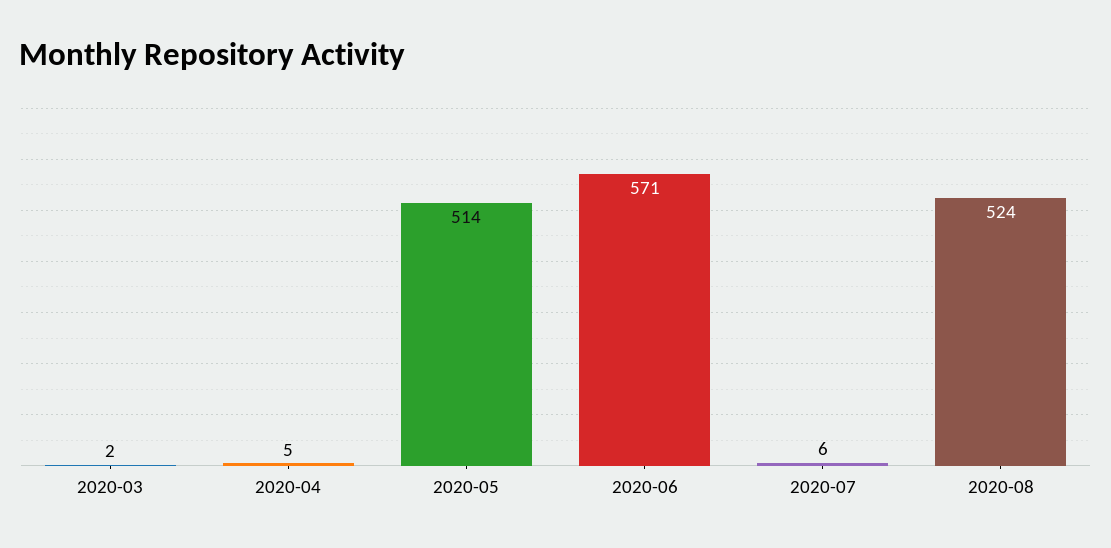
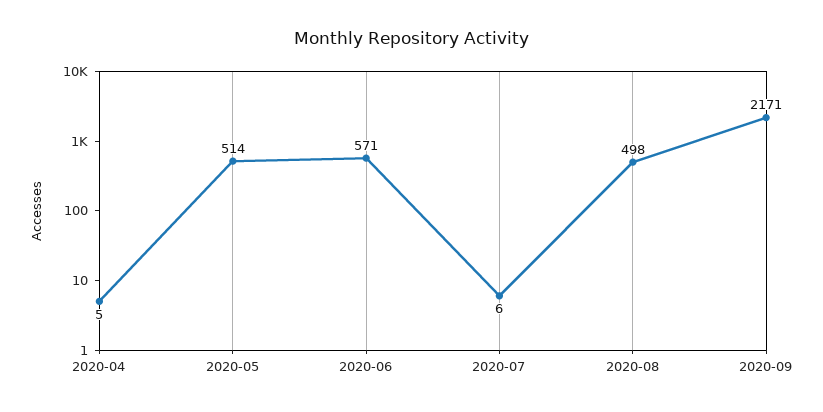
2020-03: 2 -> none
2020-08: 524 -> 498
2020-09: none -> 2171

